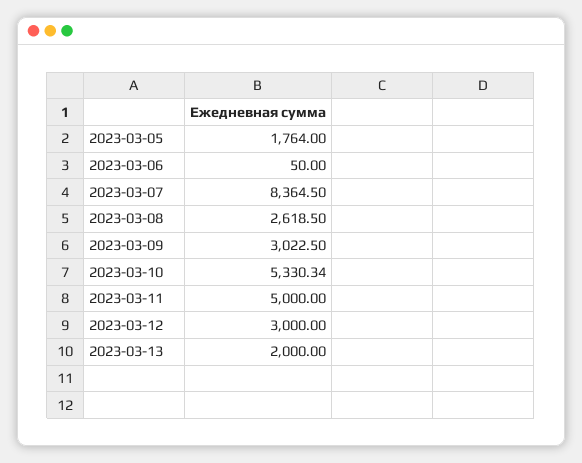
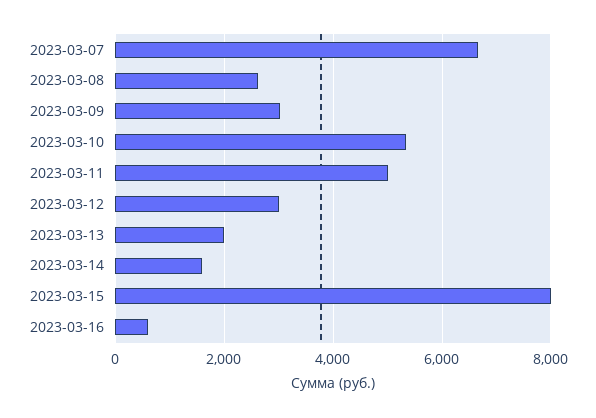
2023-03-05: 1764 -> none
2023-03-06: 50 -> none
2023-03-07: 8364.5 -> 6600
2023-03-14: none -> 1600
2023-03-15: none -> 8000
2023-03-16: none -> 600

